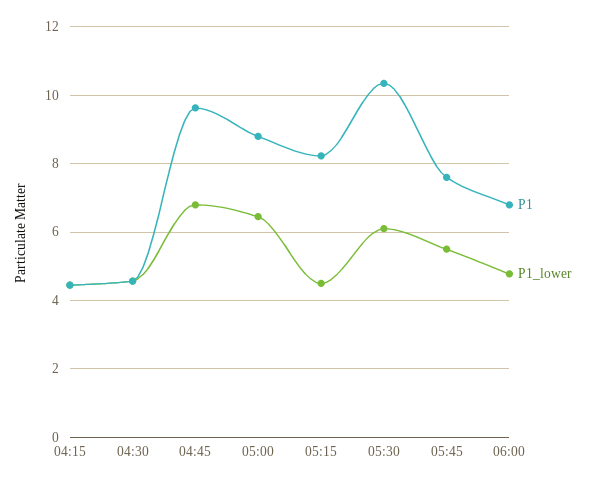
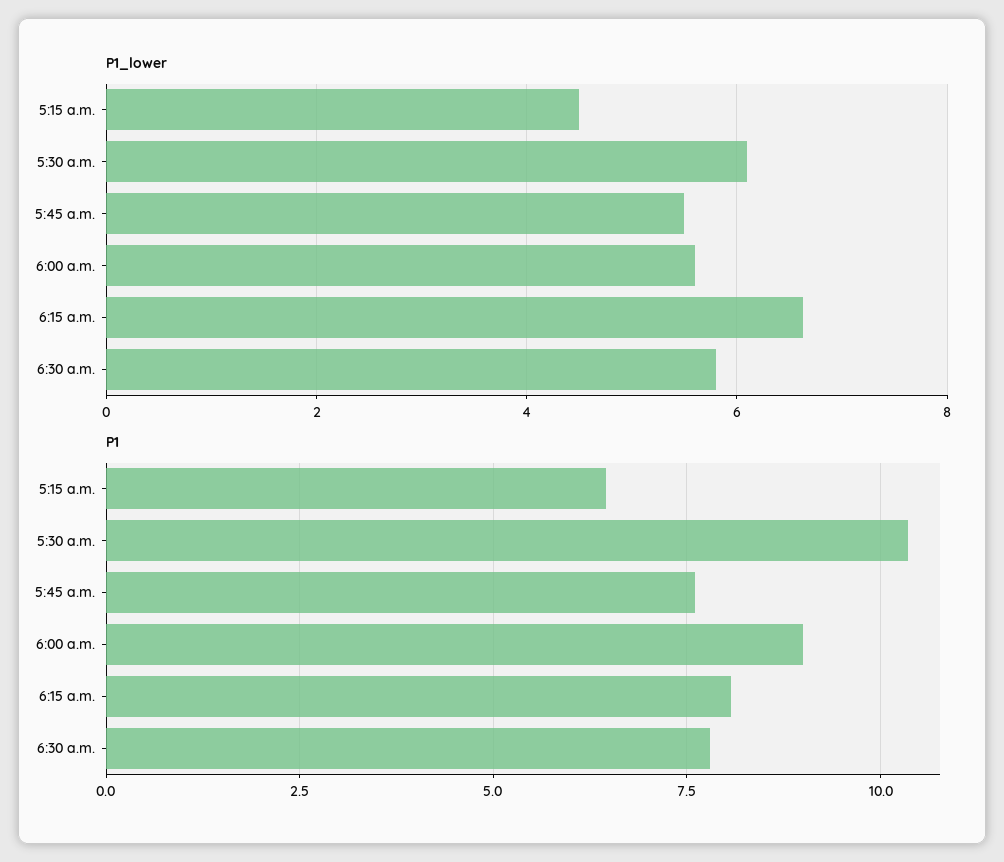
P1, 04:15: 4.4 -> none
P1_lower, 04:15: 4.4 -> none
P1, 04:30: 4.6 -> none
P1_lower, 04:30: 4.6 -> none
P1, 04:45: 9.6 -> none
P1_lower, 04:45: 6.8 -> none
P1, 05:00: 8.8 -> none
P1_lower, 05:00: 6.4 -> none
P1, 05:15: 8.2 -> 6.5
P1, 06:00: 6.8 -> 9
P1_lower, 06:00: 4.8 -> 5.6
P1_lower, 6:15 a.m.: none -> 6.6
P1_lower, 6:30 a.m.: none -> 5.8
P1, 6:15 a.m.: none -> 8
P1, 6:30 a.m.: none -> 7.75

